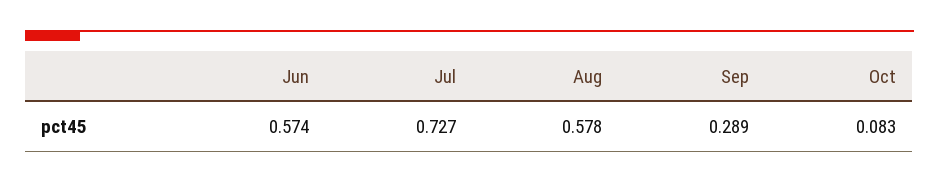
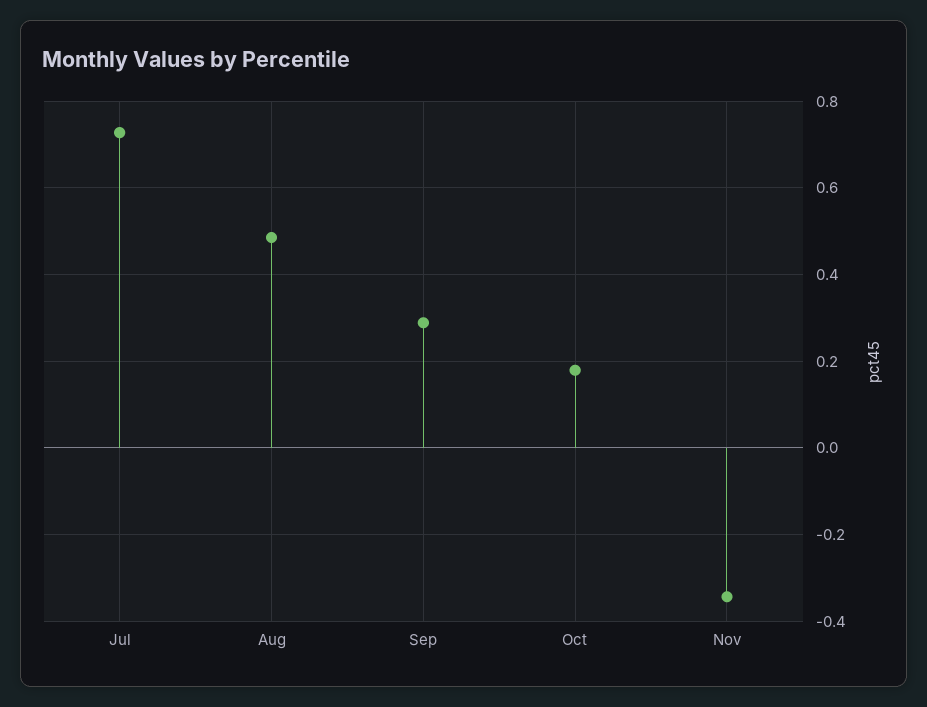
Jun: 0.574 -> none
Aug: 0.578 -> 0.48
Oct: 0.083 -> 0.18
Nov: none -> -0.34

